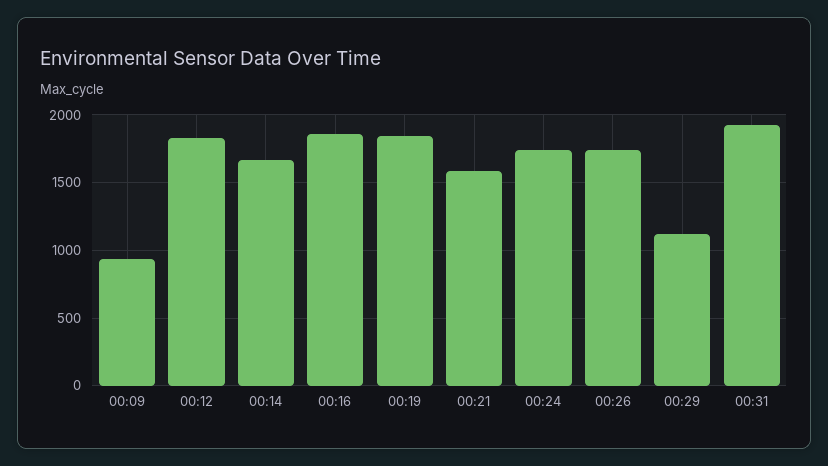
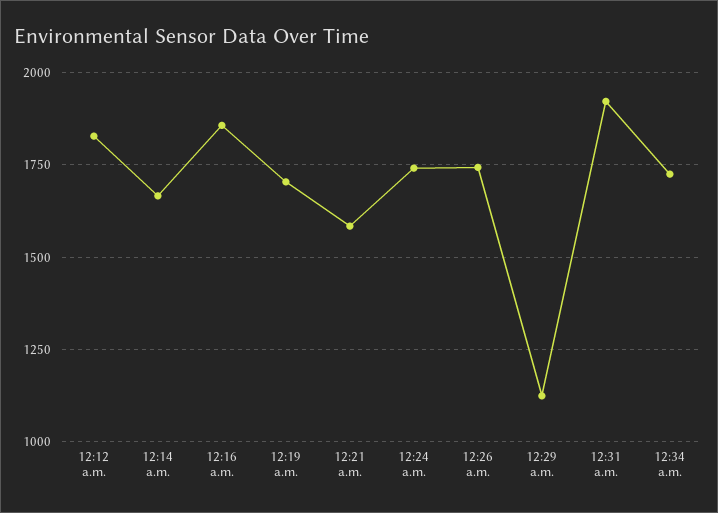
00:09: 950 -> none
00:19: 1850 -> 1700
12:34 a.m.: none -> 1725

